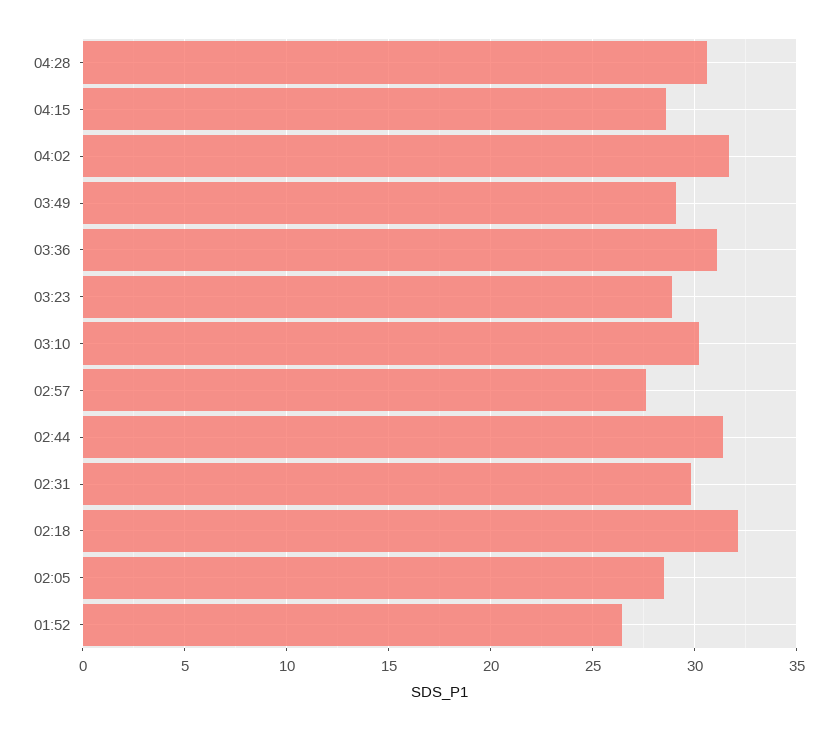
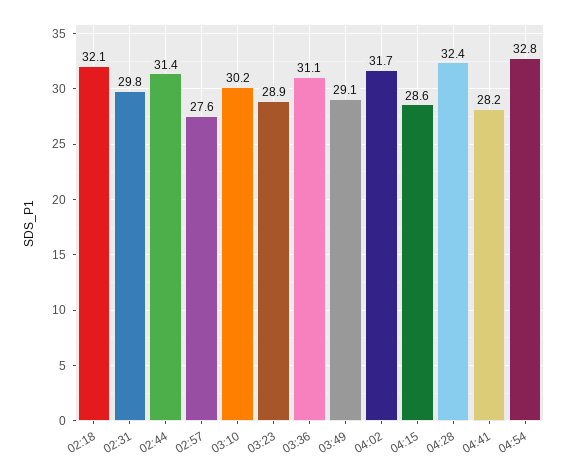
04:28: 30.5 -> 32.4
02:05: 28.5 -> none
01:52: 26.5 -> none
04:41: none -> 28.2
04:54: none -> 32.8

